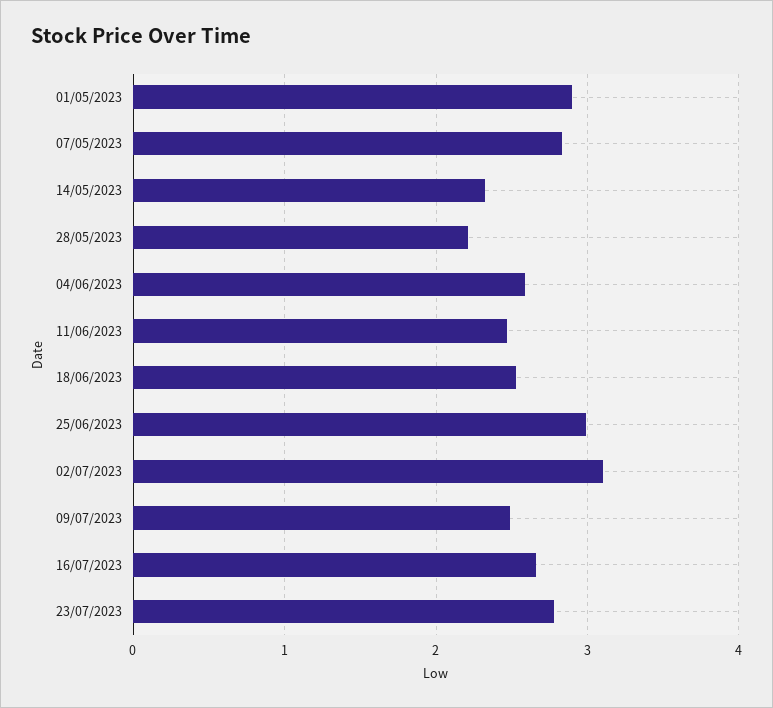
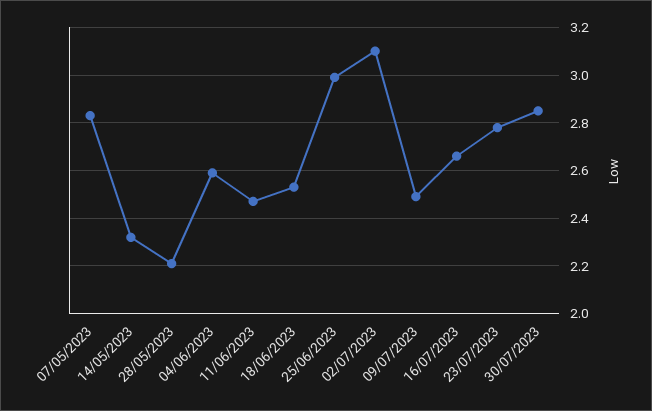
01/05/2023: 2.9 -> none
30/07/2023: none -> 2.85

